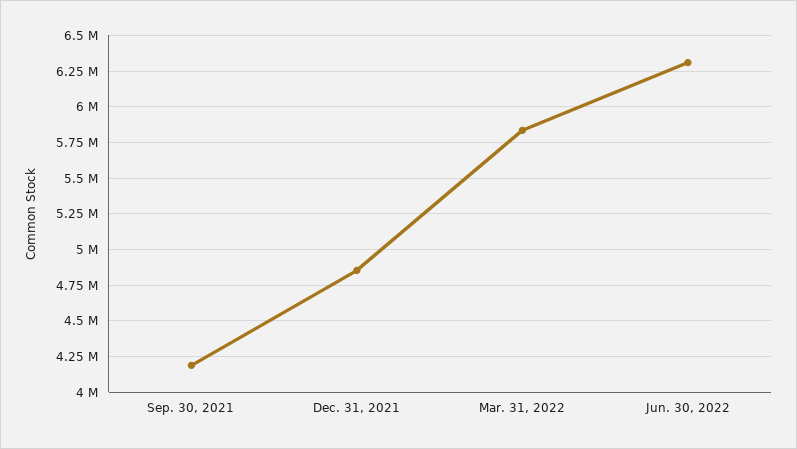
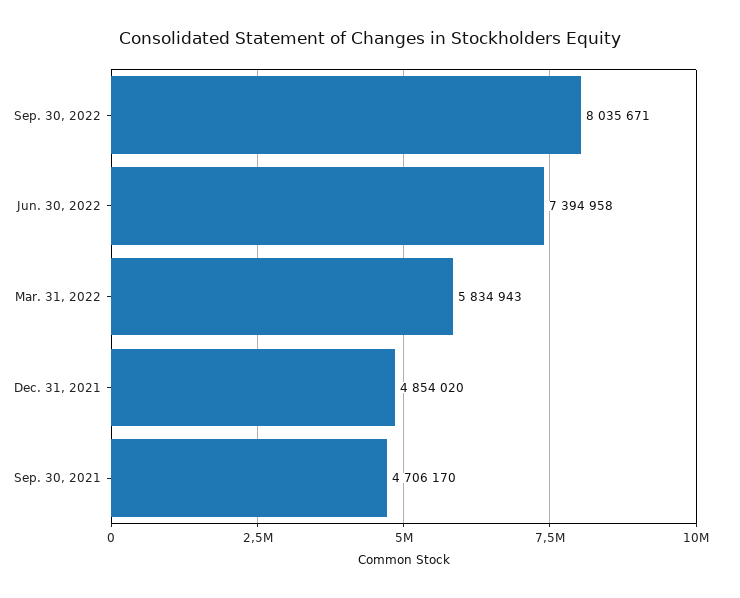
Sep. 30, 2021: 4200000 -> 4706170
Jun. 30, 2022: 6300000 -> 7394958
Sep. 30, 2022: none -> 8035671

